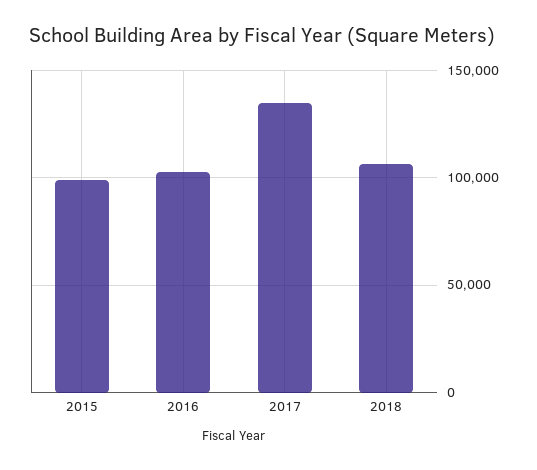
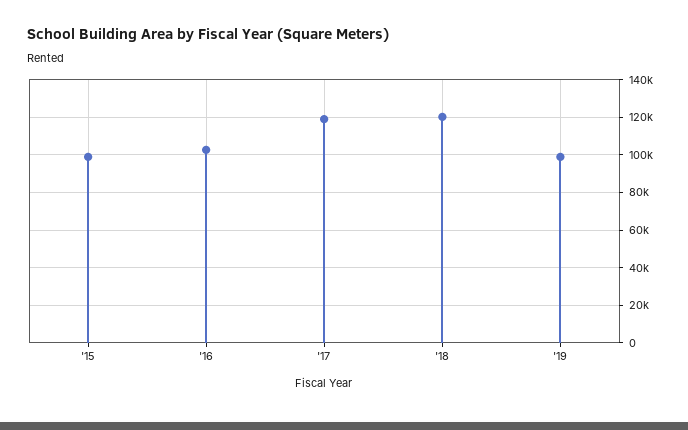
2017: 135000 -> 120000
2018: 105000 -> 120000
'19: none -> 100000

